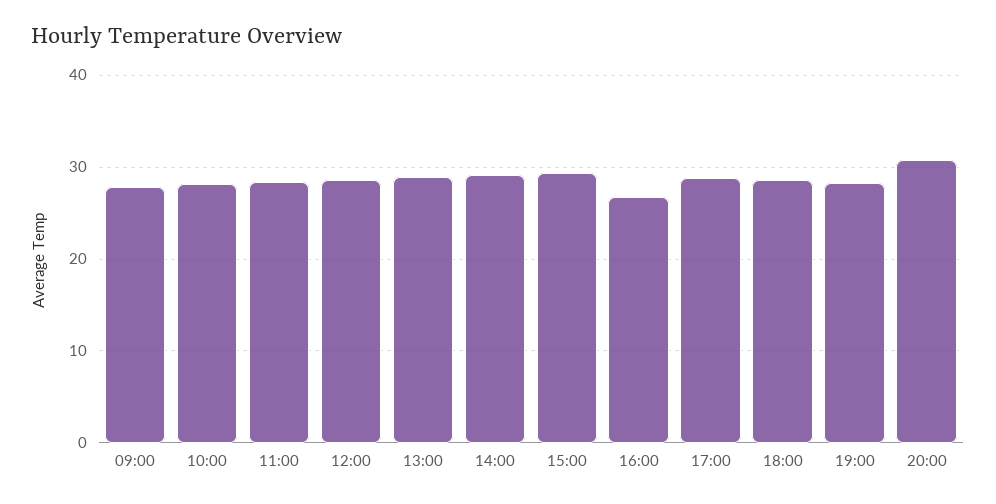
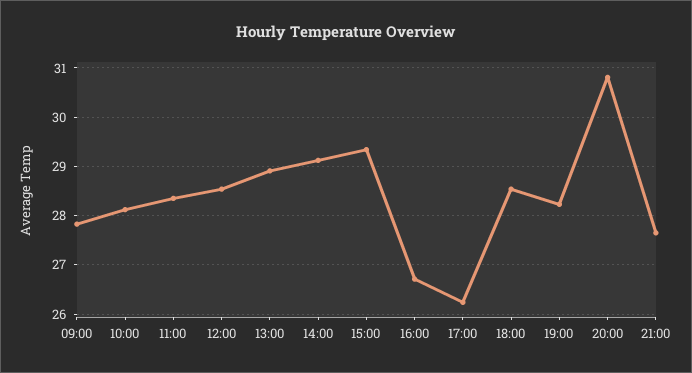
17:00: 29 -> 26.2
21:00: none -> 27.6

